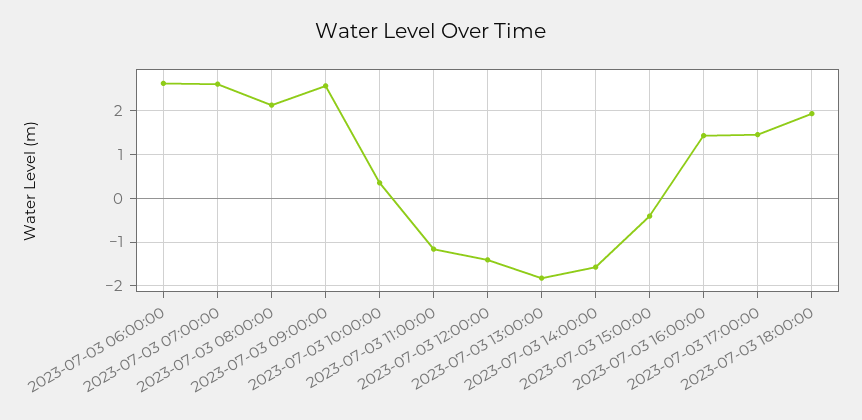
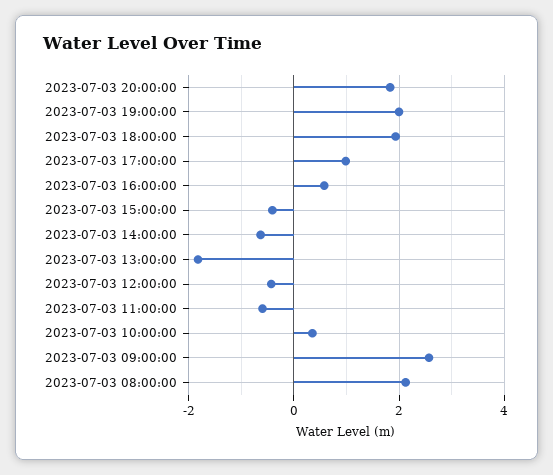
2023-07-03 06:00:00: 2.6 -> none
2023-07-03 07:00:00: 2.6 -> none
2023-07-03 11:00:00: -1.2 -> -0.6
2023-07-03 12:00:00: -1.4 -> -0.4
2023-07-03 14:00:00: -1.6 -> -0.6
2023-07-03 16:00:00: 1.4 -> 0.6
2023-07-03 17:00:00: 1.4 -> 1
2023-07-03 20:00:00: none -> 1.8
2023-07-03 19:00:00: none -> 2

